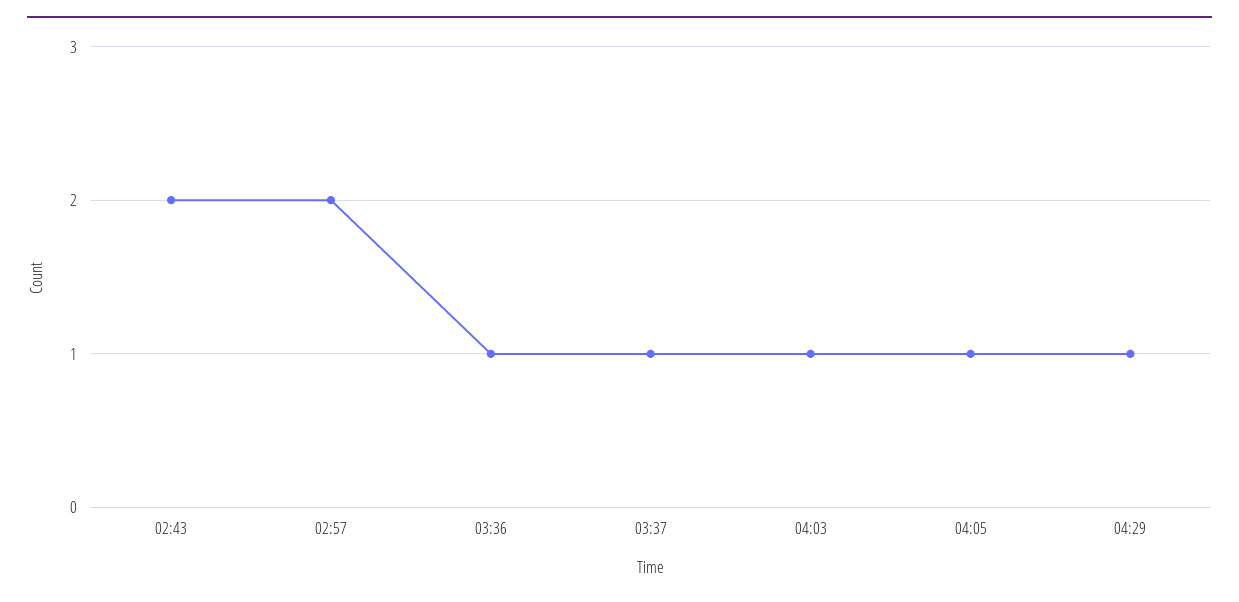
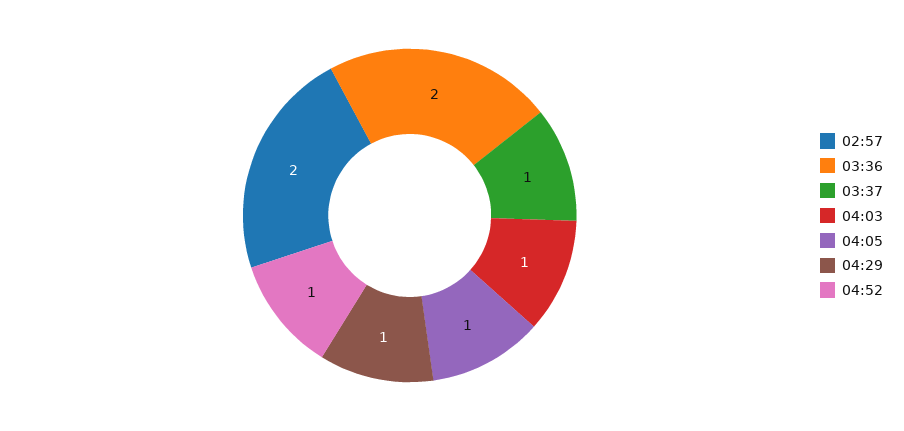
02:43: 2 -> none
03:36: 1 -> 2
04:52: none -> 1

